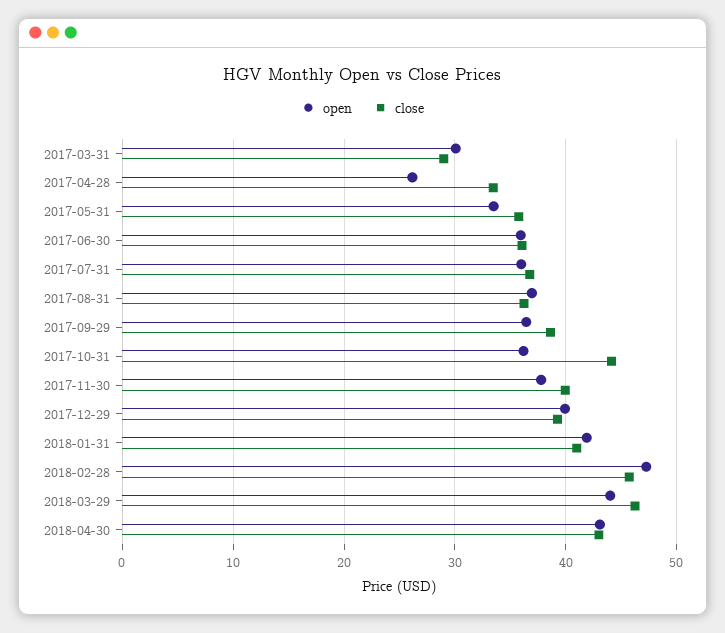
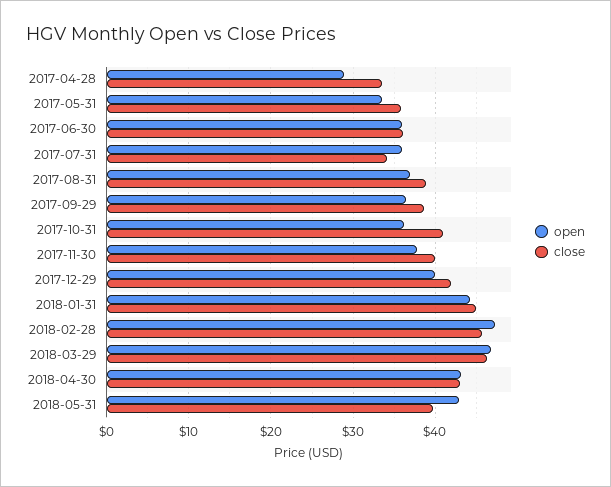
open, 2017-03-31: 30 -> none
close, 2017-03-31: 29 -> none
open, 2017-04-28: 26 -> 29
close, 2017-07-31: 37 -> 34
close, 2017-08-31: 36 -> 39
close, 2017-10-31: 44 -> 41
close, 2017-12-29: 39 -> 42
open, 2018-01-31: 42 -> 44
close, 2018-01-31: 41 -> 45
open, 2018-03-29: 44 -> 47
open, 2018-05-31: none -> 43
close, 2018-05-31: none -> 40

